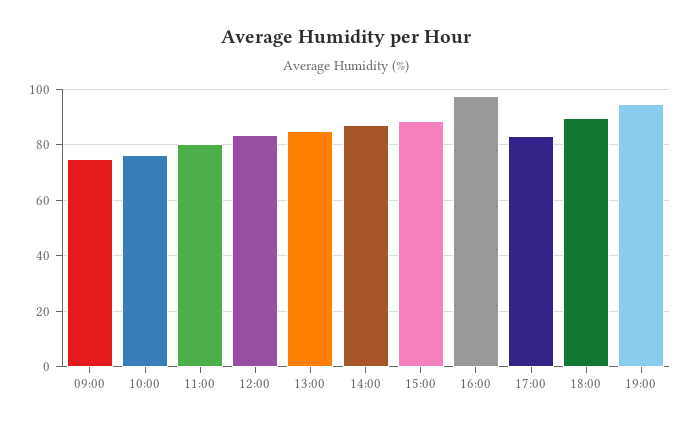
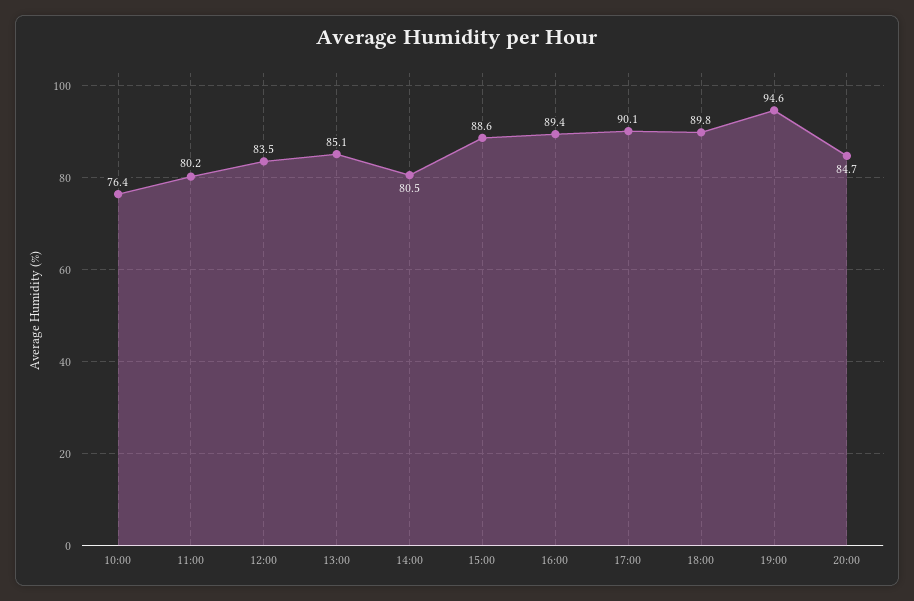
09:00: 75 -> none
14:00: 87.5 -> 80.5
16:00: 97.5 -> 89.4
17:00: 82.5 -> 90.1
20:00: none -> 84.7

